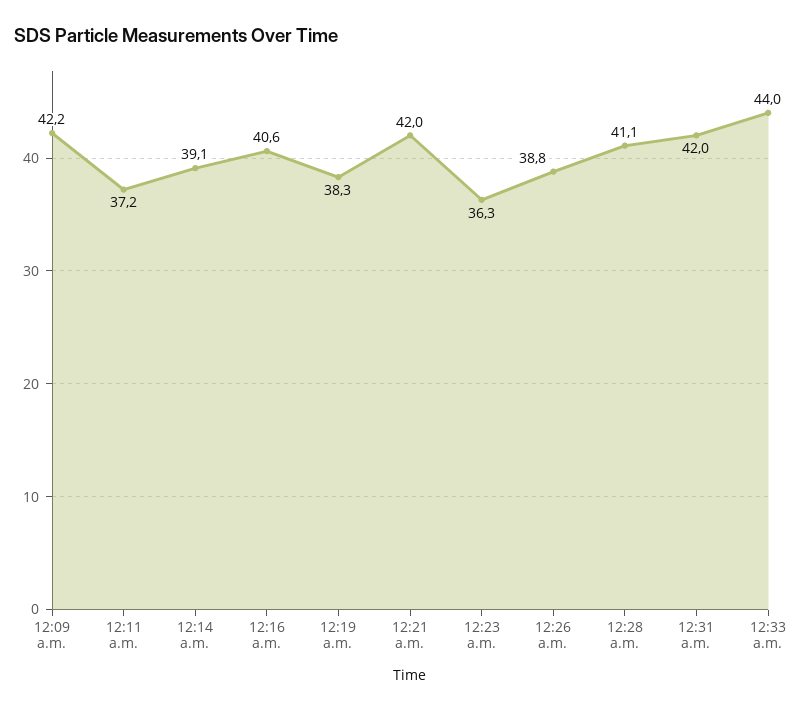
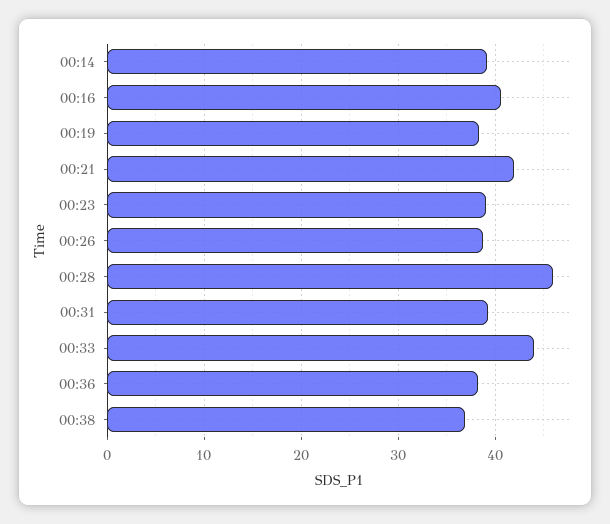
12:09 a.m.: 42.2 -> none
12:11 a.m.: 37.2 -> none
12:23 a.m.: 36.3 -> 39
12:28 a.m.: 41.1 -> 46
12:31 a.m.: 42 -> 39
00:36: none -> 38
00:38: none -> 37

